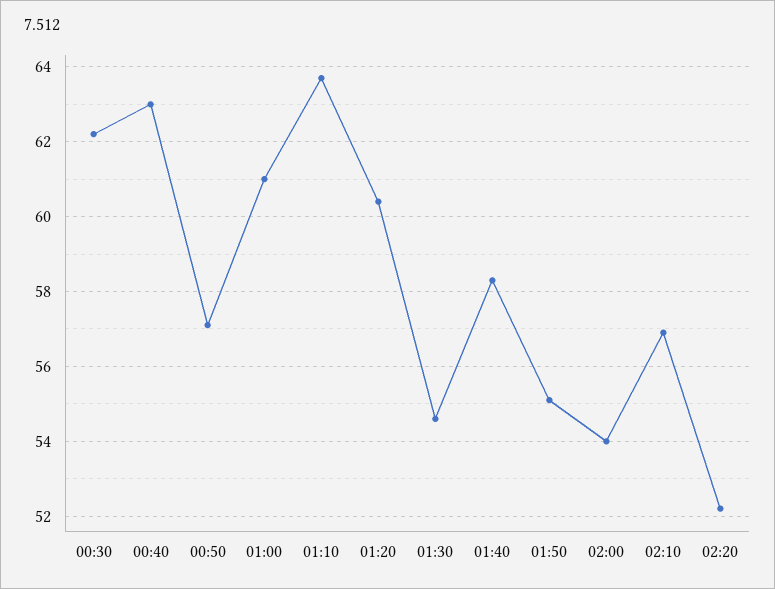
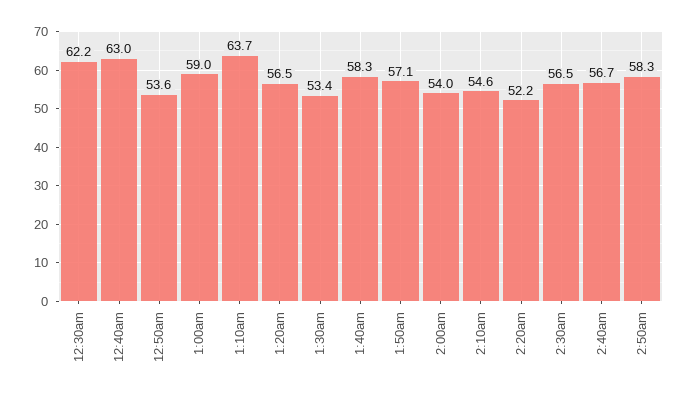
00:50: 57 -> 53.6
01:00: 61 -> 59
01:20: 60.5 -> 56.5
01:30: 54.5 -> 53.4
01:50: 55 -> 57.1
02:10: 57 -> 54.6
2:30am: none -> 56.5
2:40am: none -> 56.7
2:50am: none -> 58.3

